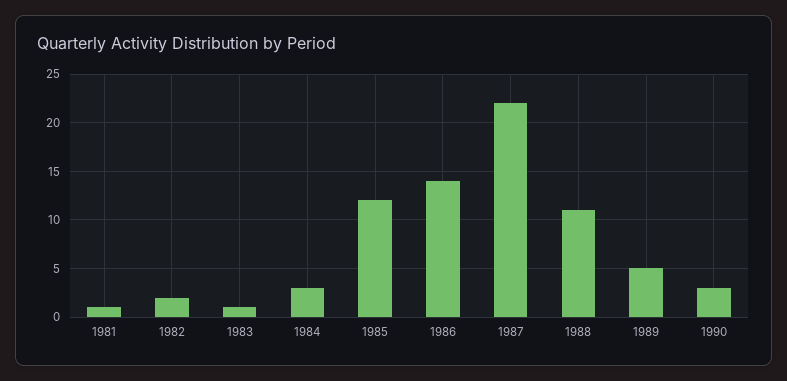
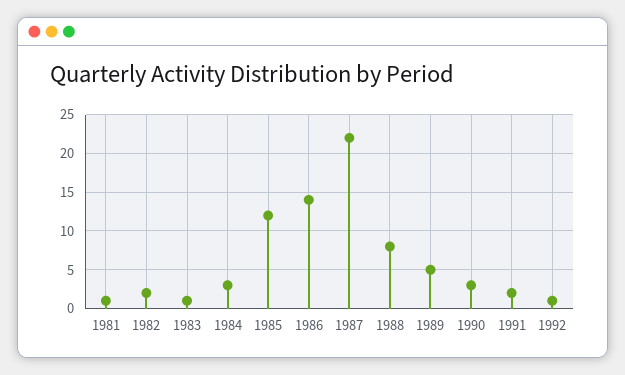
1988: 11 -> 8
1991: none -> 2
1992: none -> 1

